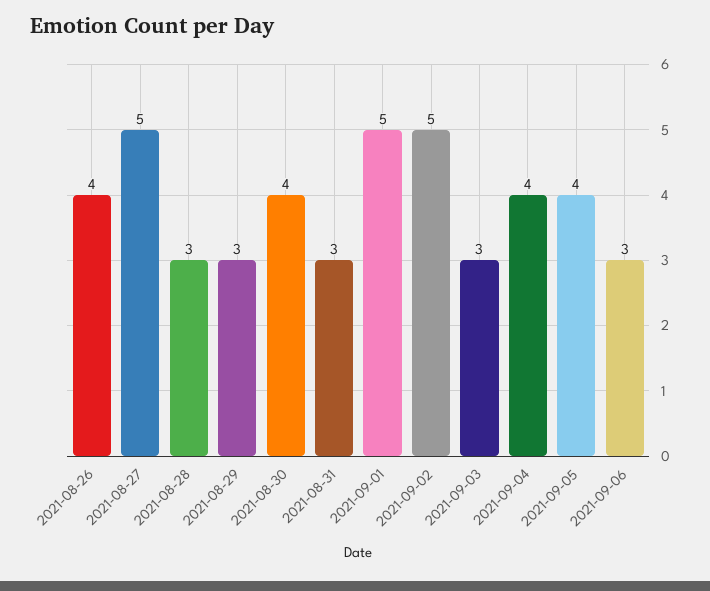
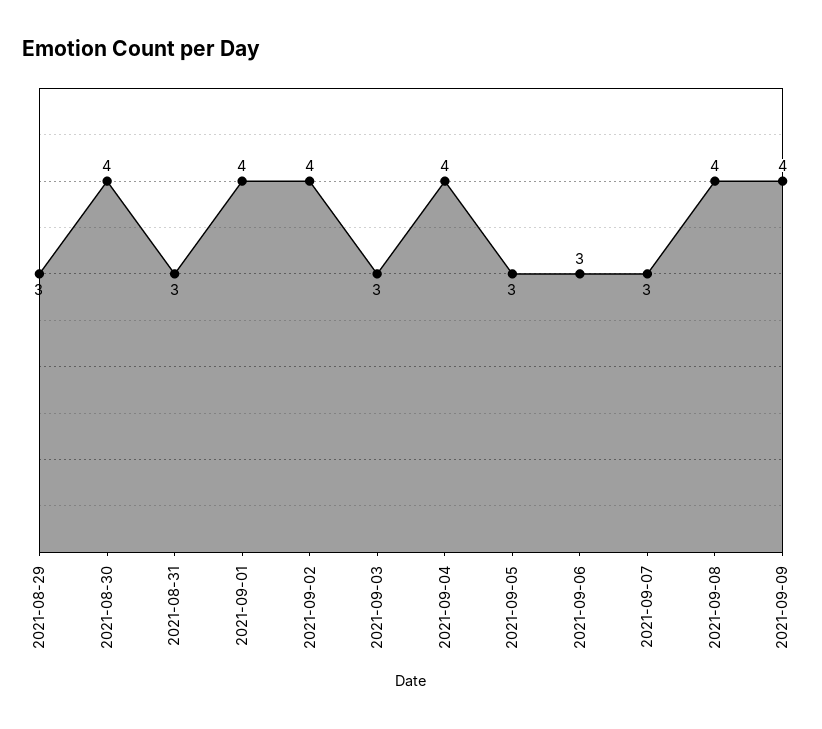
2021-08-26: 4 -> none
2021-08-27: 5 -> none
2021-08-28: 3 -> none
2021-09-01: 5 -> 4
2021-09-02: 5 -> 4
2021-09-05: 4 -> 3
2021-09-07: none -> 3
2021-09-08: none -> 4
2021-09-09: none -> 4

